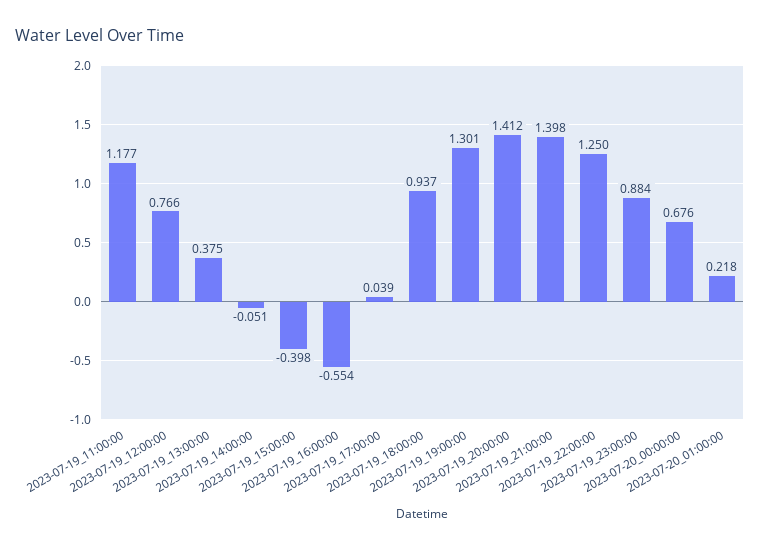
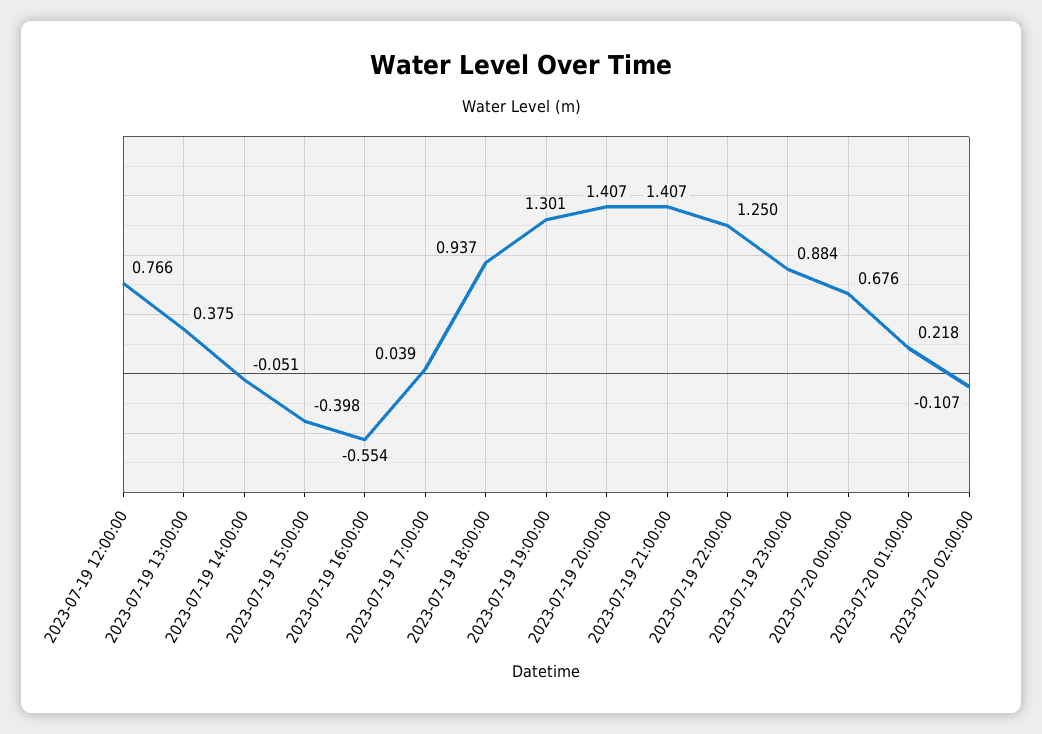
2023-07-19_11:00:00: 1.177 -> none
2023-07-19_20:00:00: 1.412 -> 1.407
2023-07-19_21:00:00: 1.398 -> 1.407
2023-07-20 02:00:00: none -> -0.107

